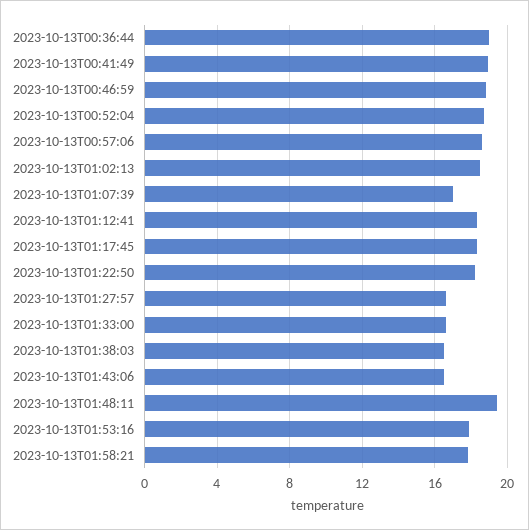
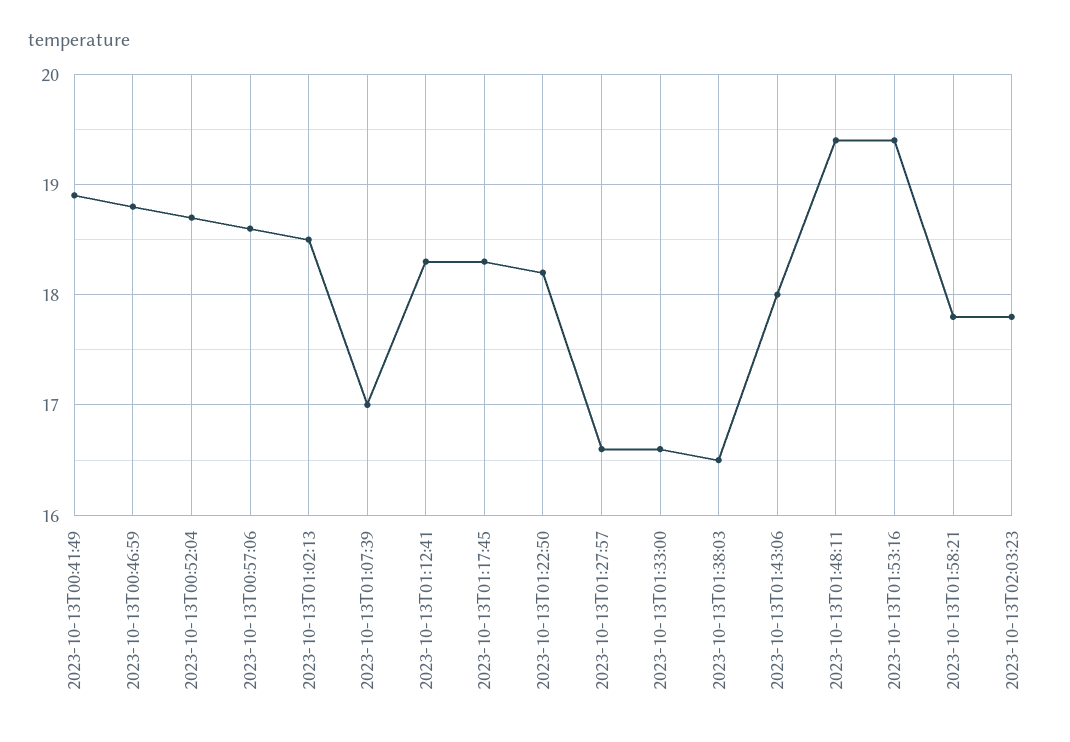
2023-10-13T00:36:44: 19 -> none
2023-10-13T01:43:06: 16.5 -> 18
2023-10-13T01:53:16: 18 -> 19.4
2023-10-13T02:03:23: none -> 17.8

